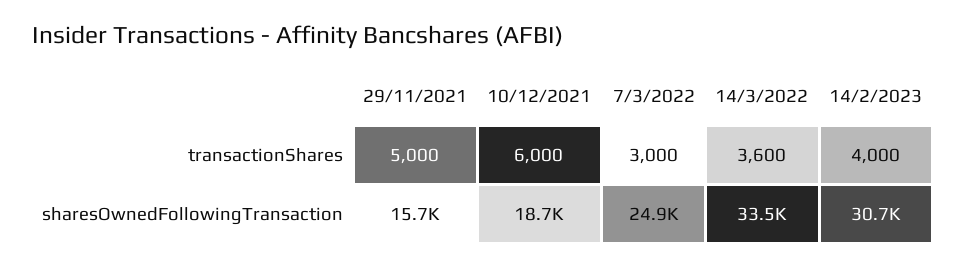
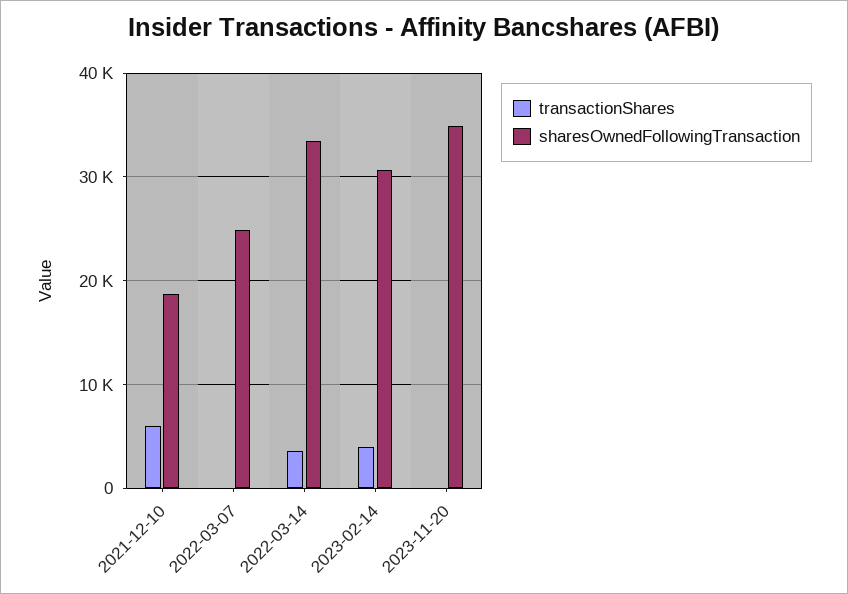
transactionShares, 29/11/2021: 5000 -> none
transactionShares, 7/3/2022: 3000 -> 0
sharesOwnedFollowingTransaction, 29/11/2021: 15700 -> none
transactionShares, 2023-11-20: none -> 0
sharesOwnedFollowingTransaction, 2023-11-20: none -> 35000

